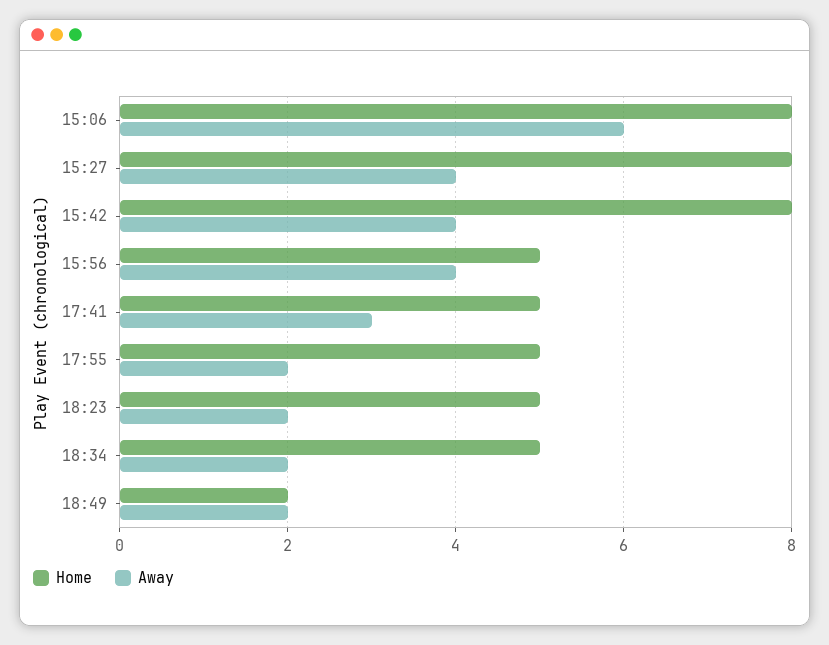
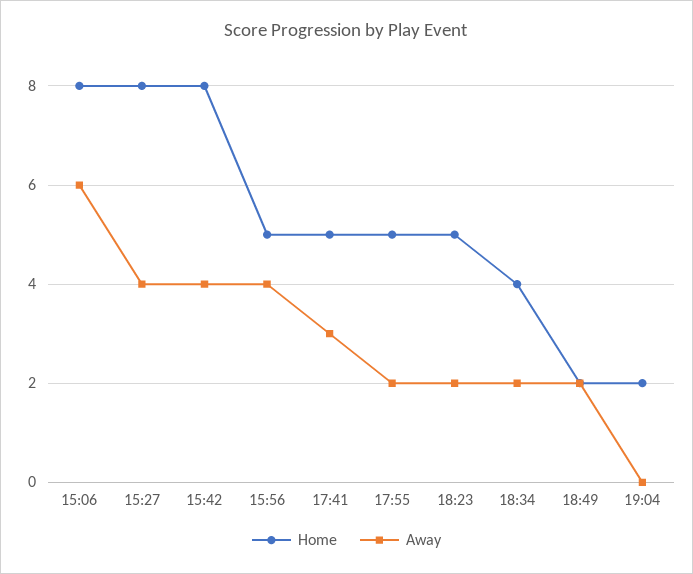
Home, 18:34: 5 -> 4
Home, 19:04: none -> 2
Away, 19:04: none -> 0

